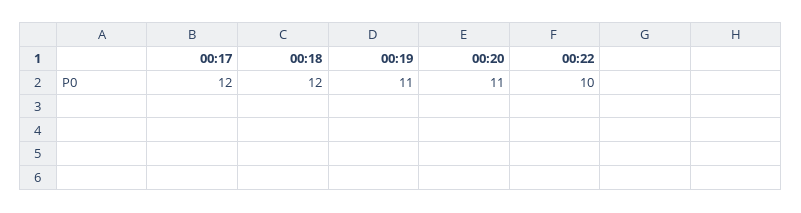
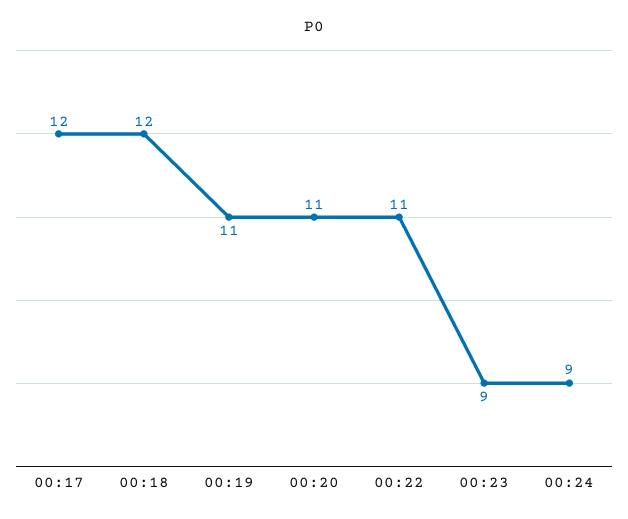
00:22: 10 -> 11
00:23: none -> 9
00:24: none -> 9

